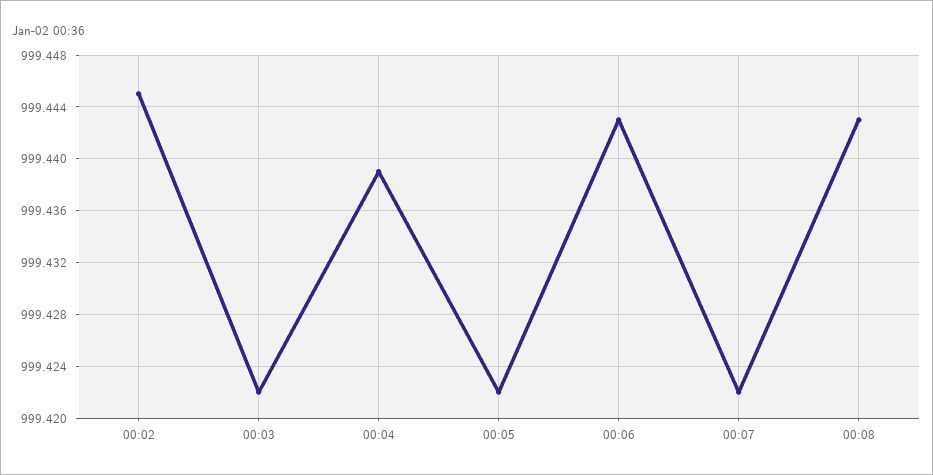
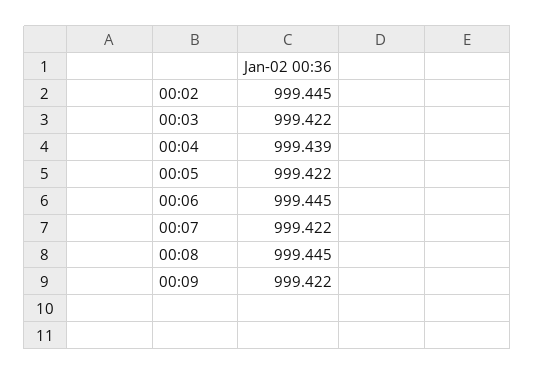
00:06: 999.443 -> 999.445
00:08: 999.443 -> 999.445
00:09: none -> 999.422

